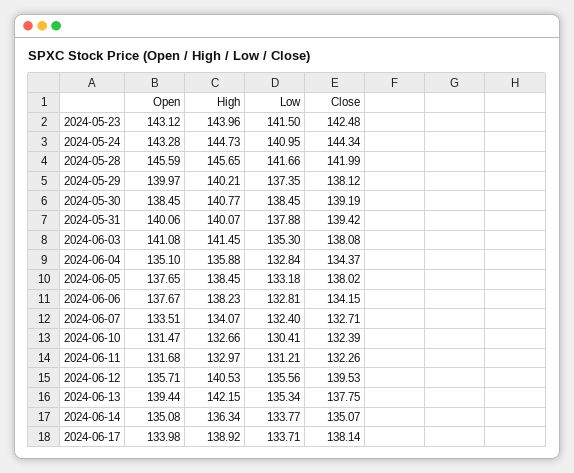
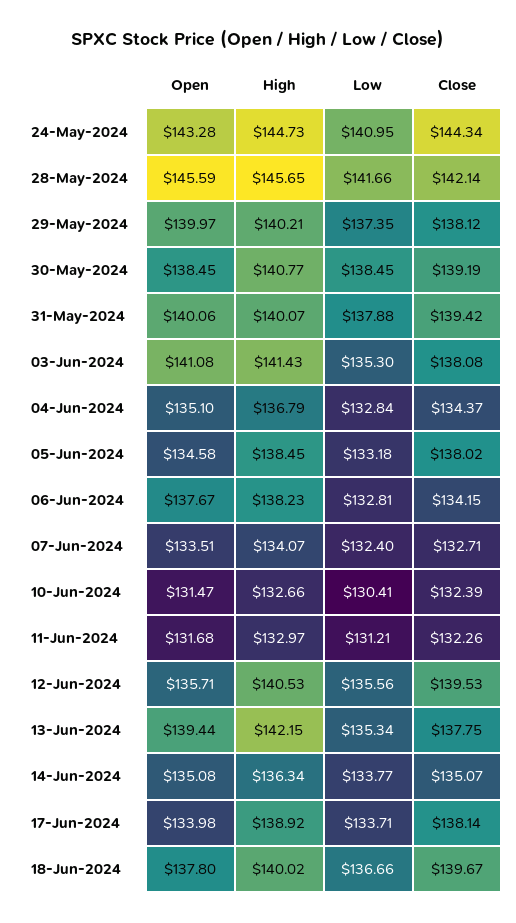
Open, 2024-05-23: 143.12 -> none
High, 2024-05-23: 143.96 -> none
Low, 2024-05-23: 141.5 -> none
Close, 2024-05-23: 142.48 -> none
Close, 2024-05-28: 141.99 -> 142.14
High, 2024-06-03: 141.45 -> 141.43
High, 2024-06-04: 135.88 -> 136.79
Open, 2024-06-05: 137.65 -> 134.58
Open, 18-Jun-2024: none -> 137.8
High, 18-Jun-2024: none -> 140.02
Low, 18-Jun-2024: none -> 136.66
Close, 18-Jun-2024: none -> 139.67

